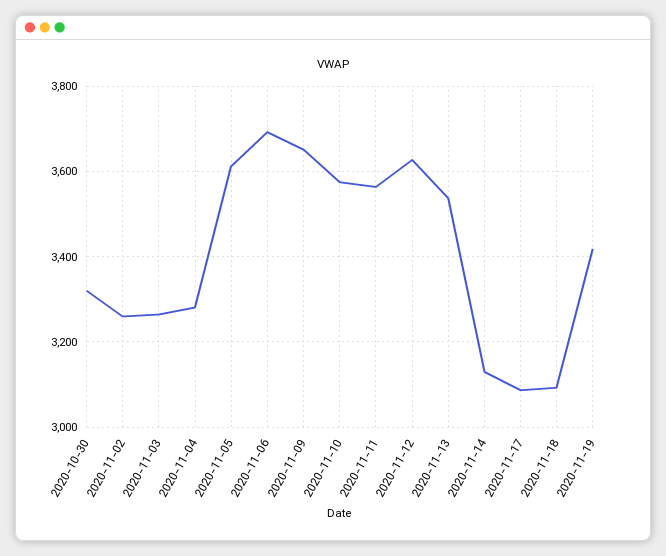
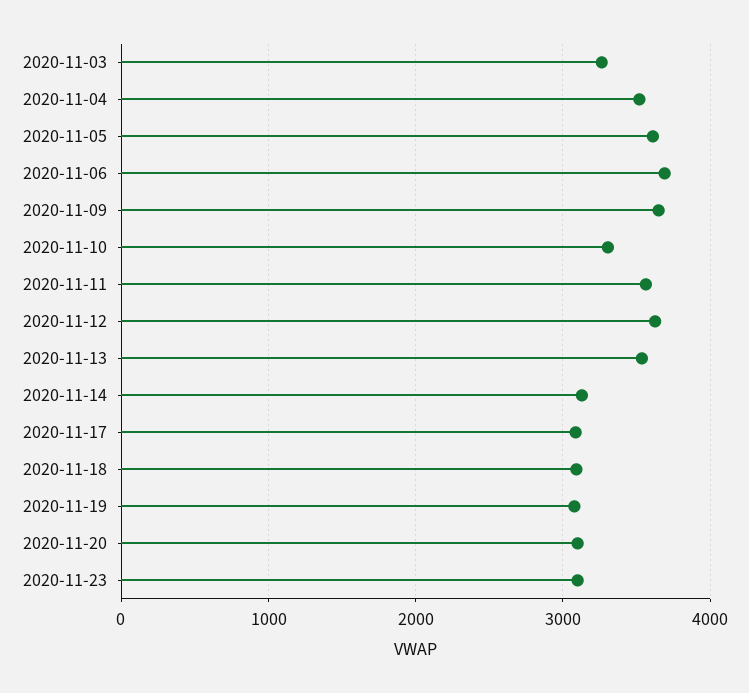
2020-10-30: 3320 -> none
2020-11-02: 3260 -> none
2020-11-04: 3280 -> 3500
2020-11-10: 3580 -> 3300
2020-11-19: 3420 -> 3100
2020-11-20: none -> 3100
2020-11-23: none -> 3100

